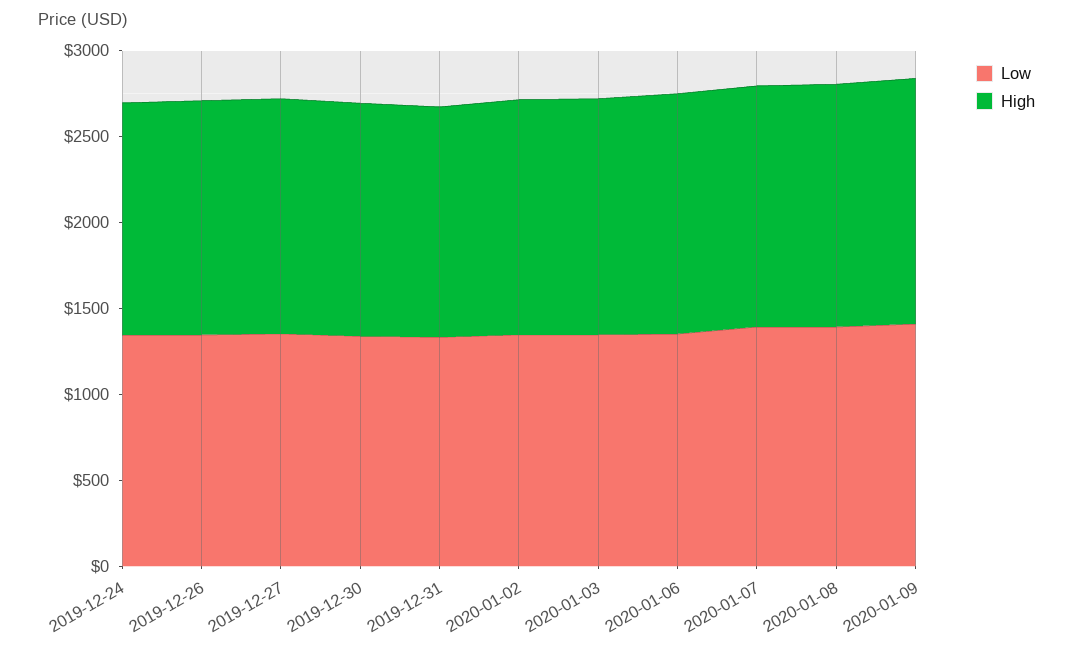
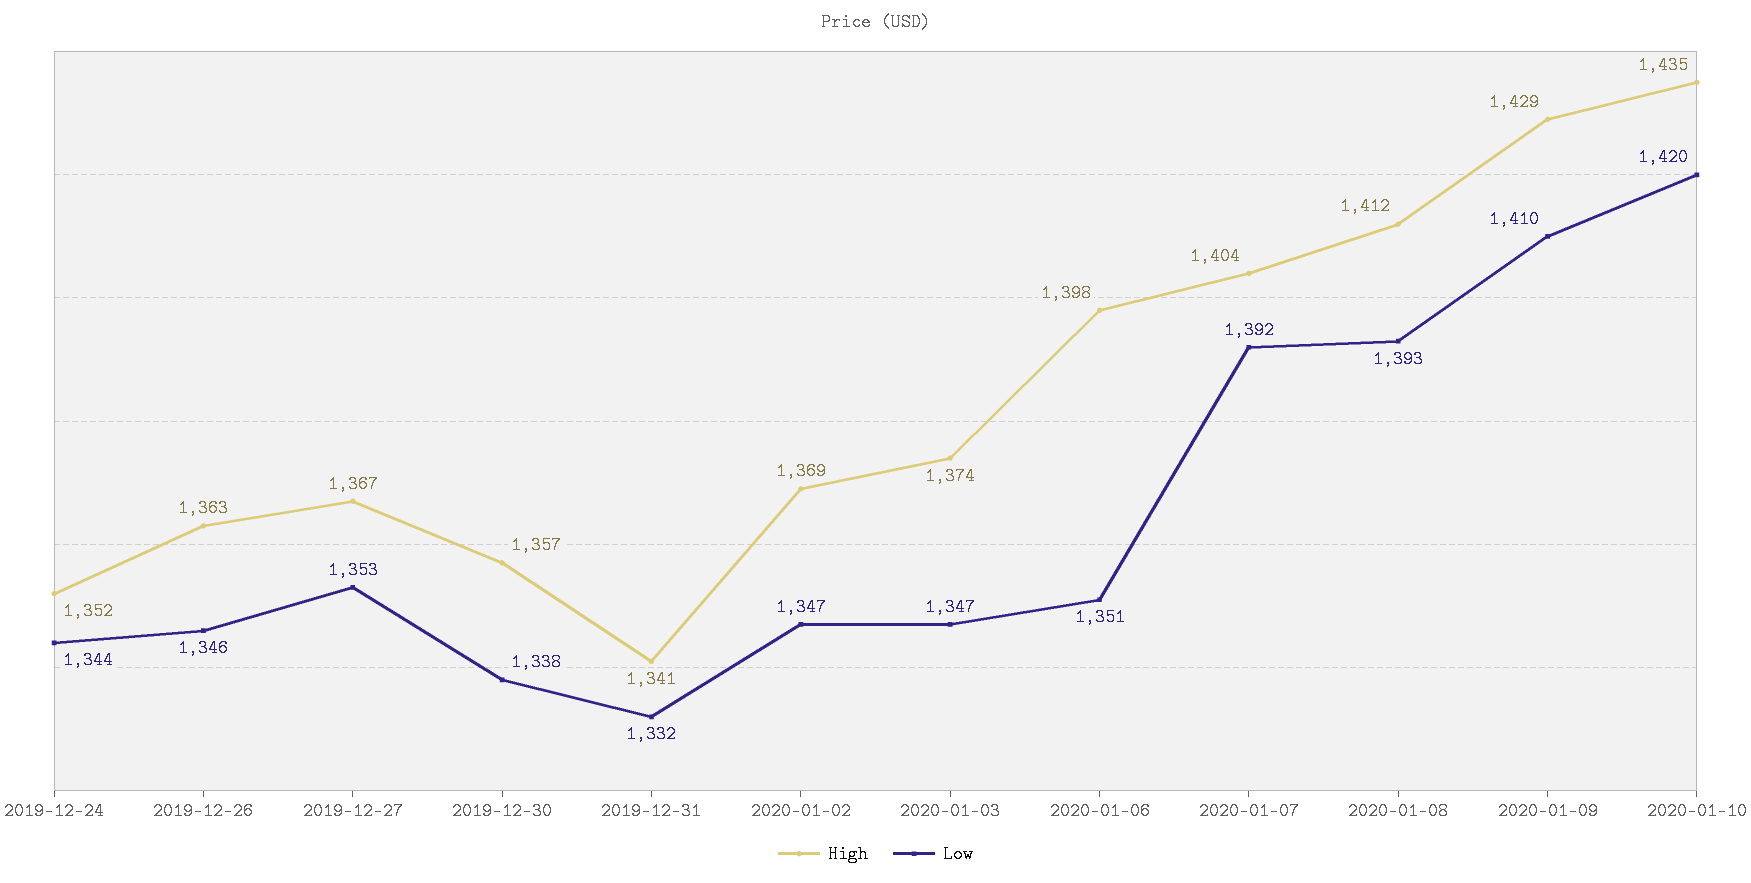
High, 2020-01-10: none -> 1435
Low, 2020-01-10: none -> 1420

